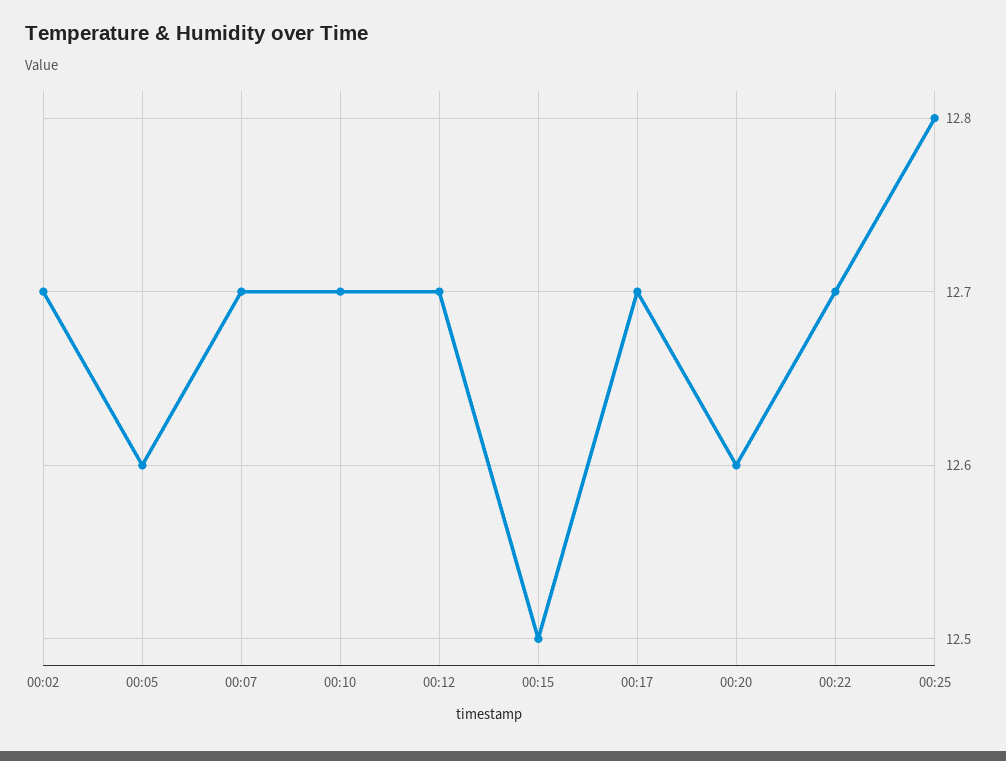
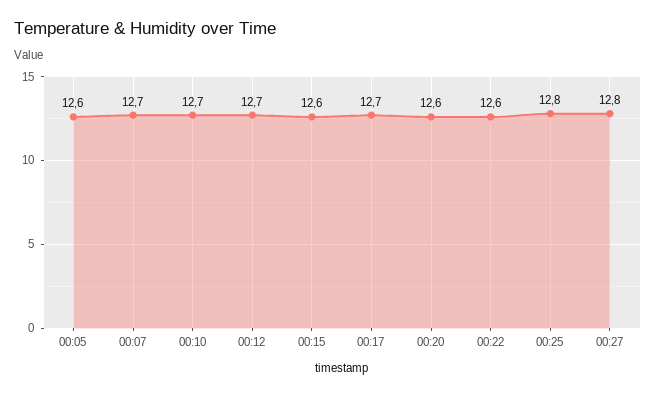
00:02: 12.7 -> none
00:15: 12.5 -> 12.6
00:22: 12.7 -> 12.6
00:27: none -> 12.8

